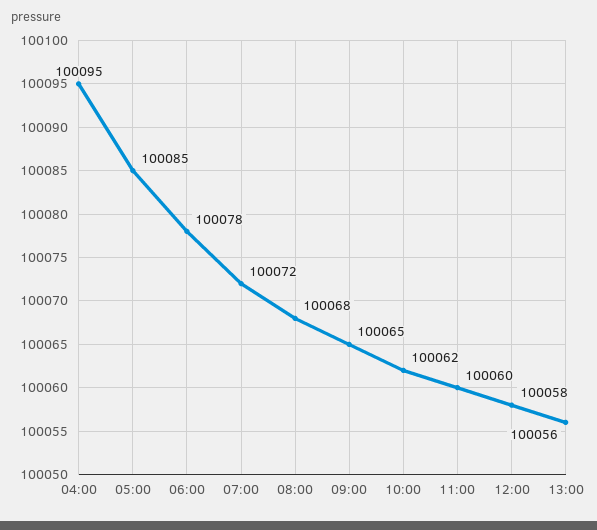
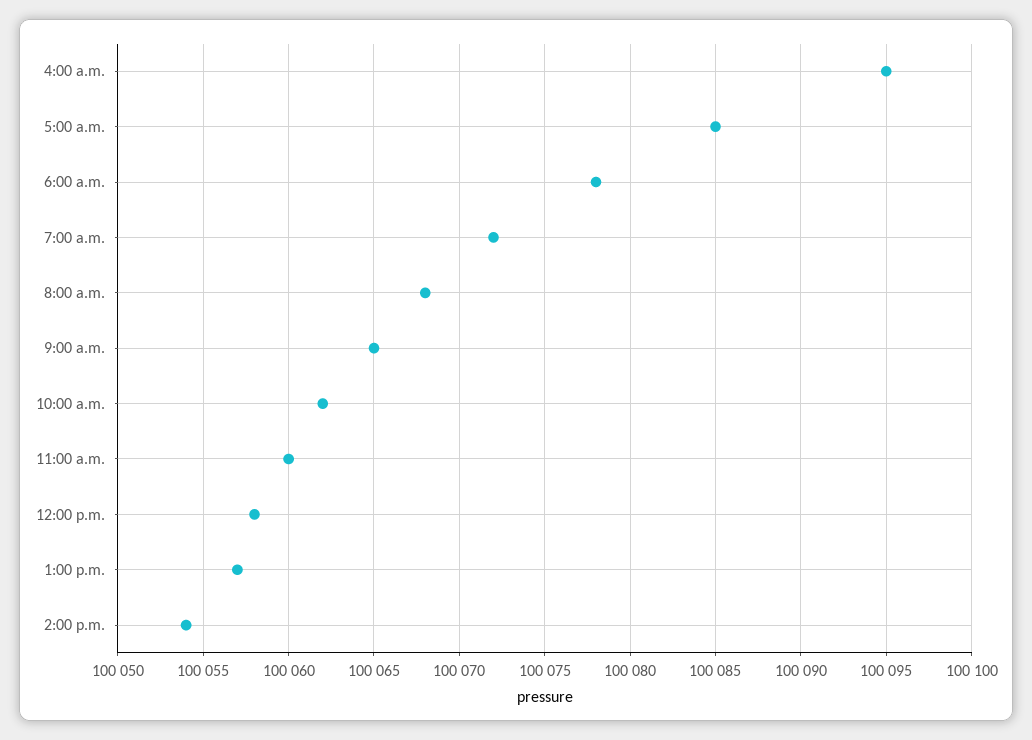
13:00: 100056 -> 100057
2:00 p.m.: none -> 100054

